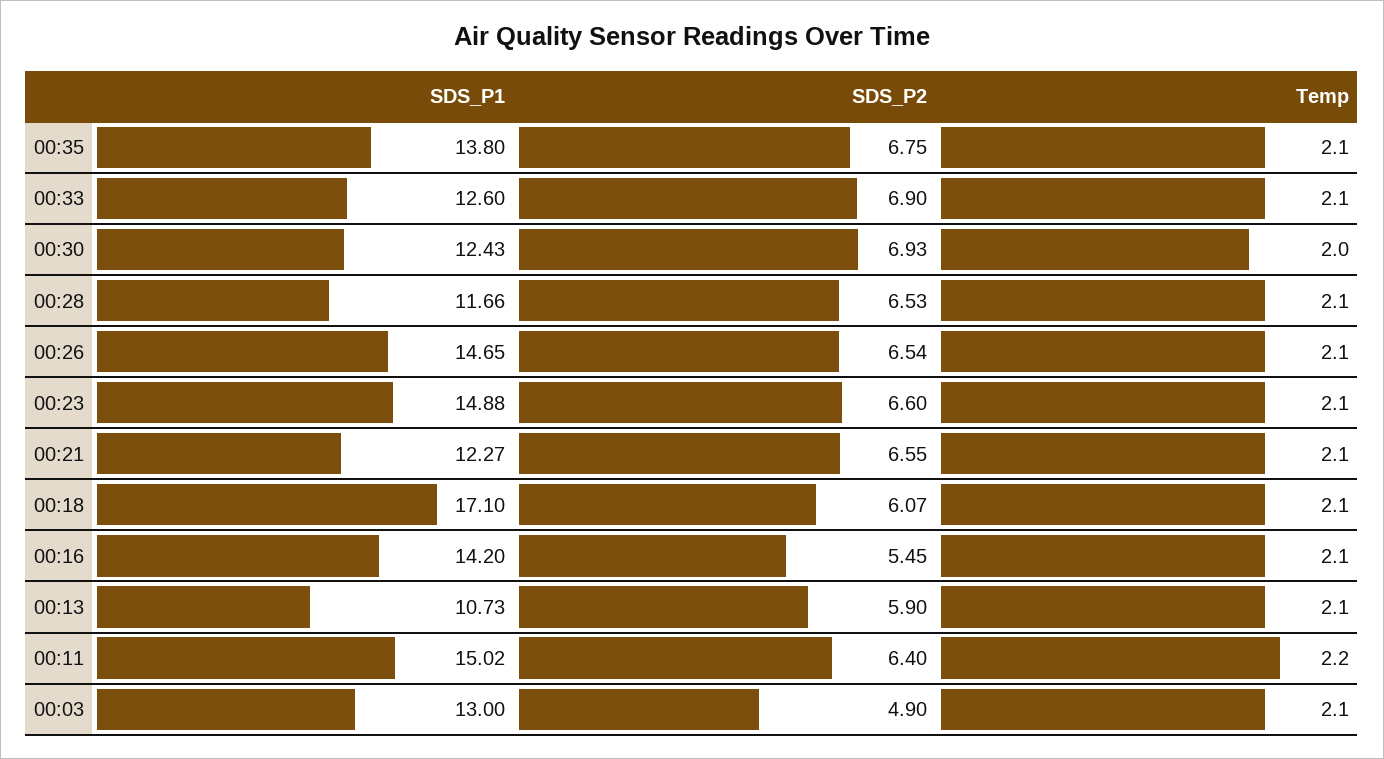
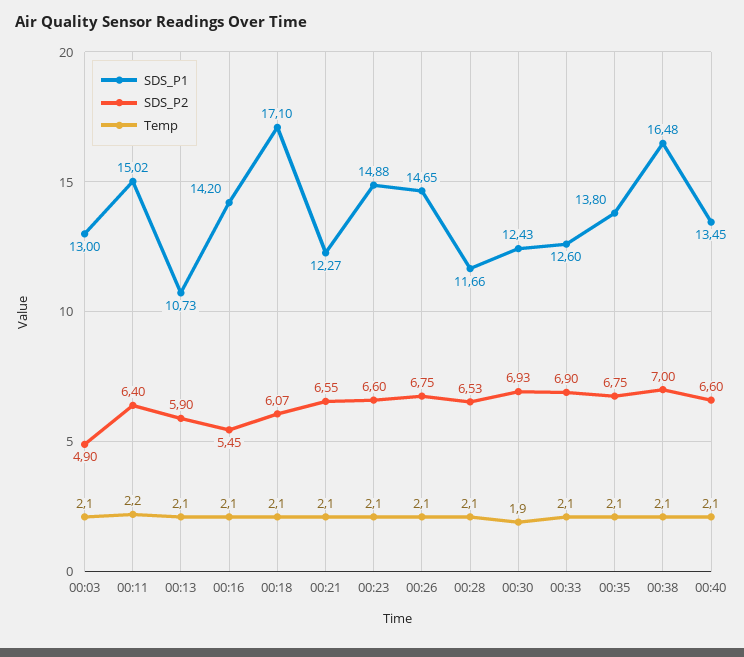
Temp, 00:30: 2 -> 1.9
SDS_P2, 00:26: 6.54 -> 6.75
SDS_P1, 00:38: none -> 16.48
SDS_P2, 00:38: none -> 7
Temp, 00:38: none -> 2.1
SDS_P1, 00:40: none -> 13.45
SDS_P2, 00:40: none -> 6.6
Temp, 00:40: none -> 2.1

